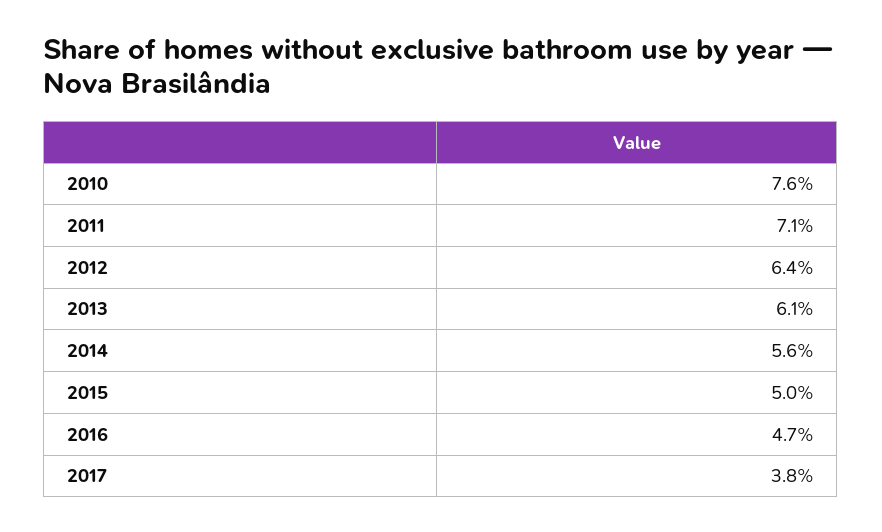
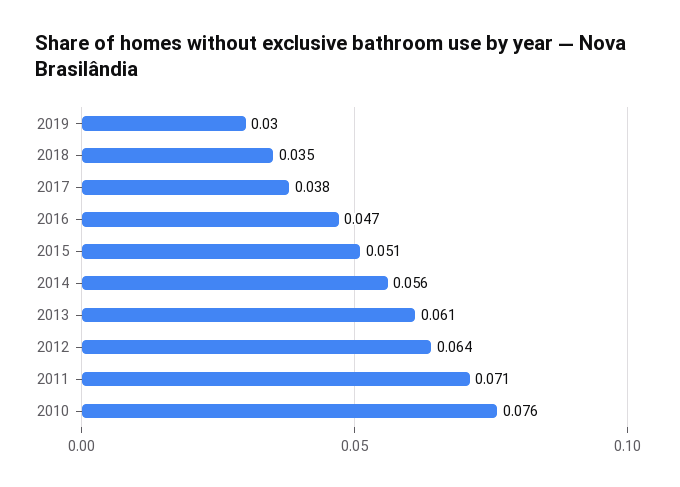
2015: 0.05 -> 0.051
2019: none -> 0.03
2018: none -> 0.035

